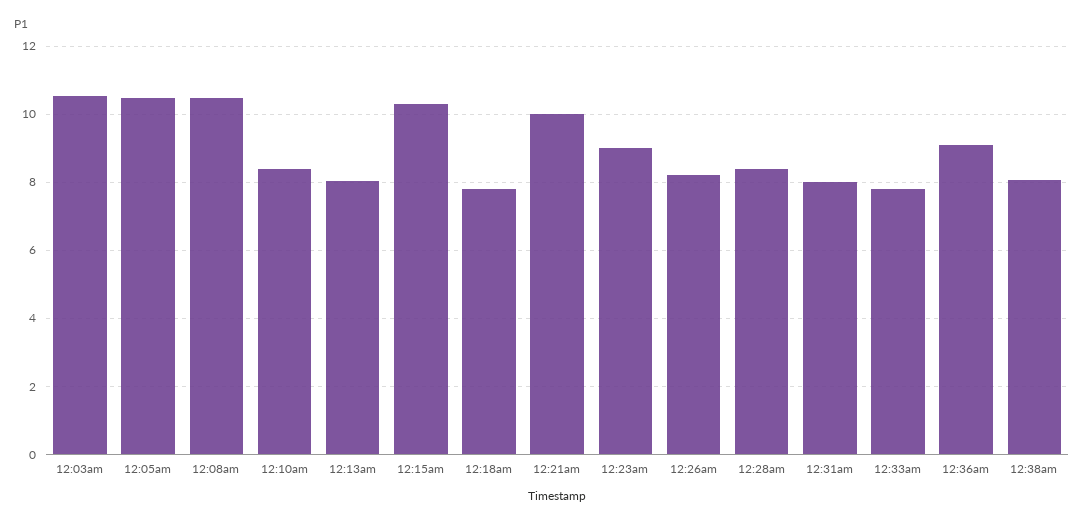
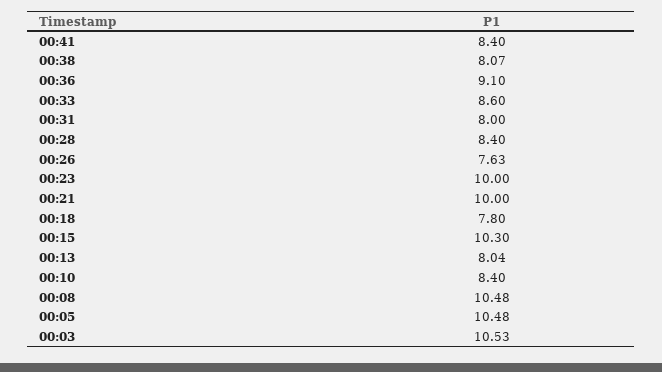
12:23am: 9 -> 10
12:26am: 8.2 -> 7.63
12:33am: 7.8 -> 8.6
00:41: none -> 8.4

